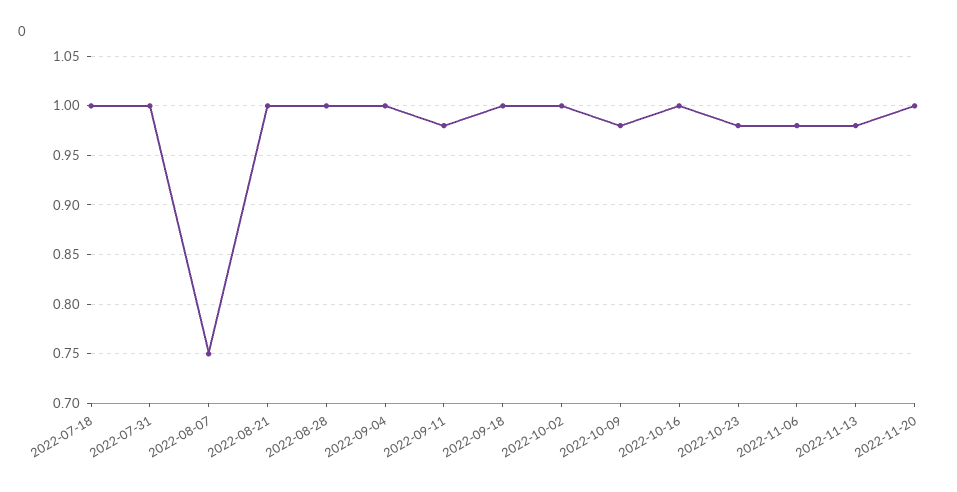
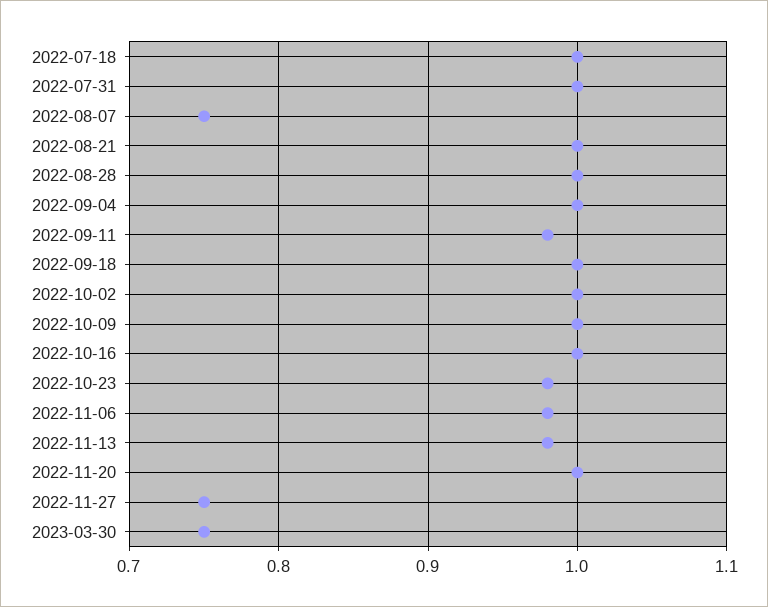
2022-10-09: 0.98 -> 1
2022-11-27: none -> 0.75
2023-03-30: none -> 0.75

